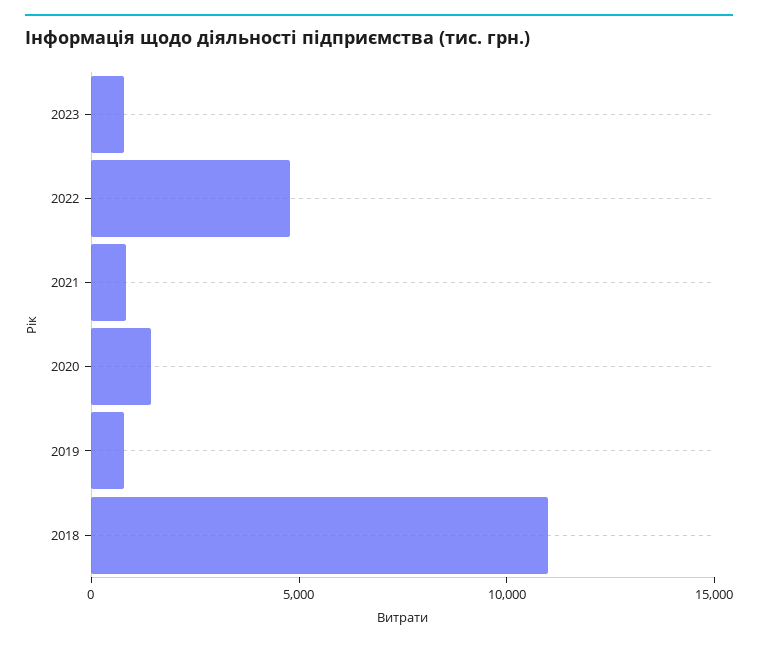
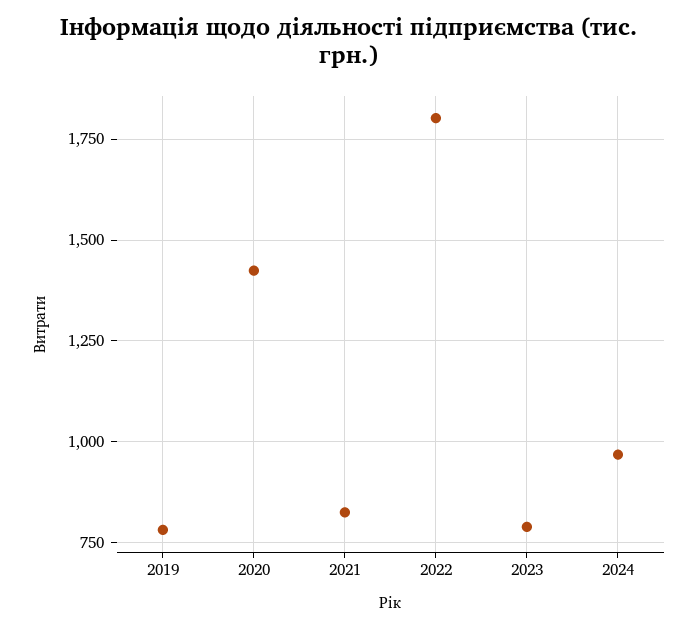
2022: 5000 -> 1800
2018: 11000 -> none
2024: none -> 975

